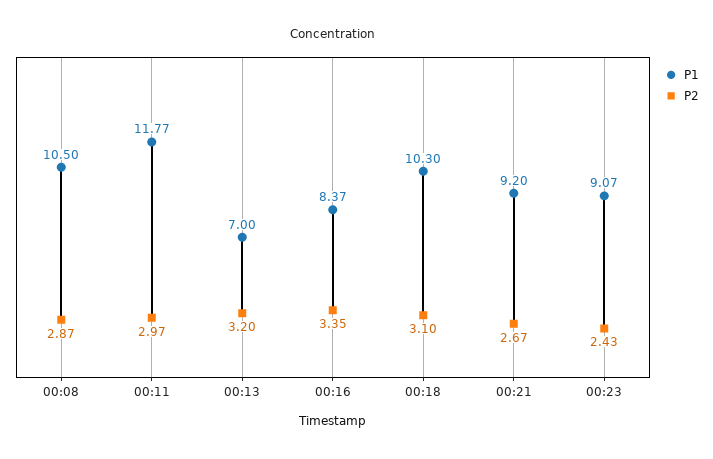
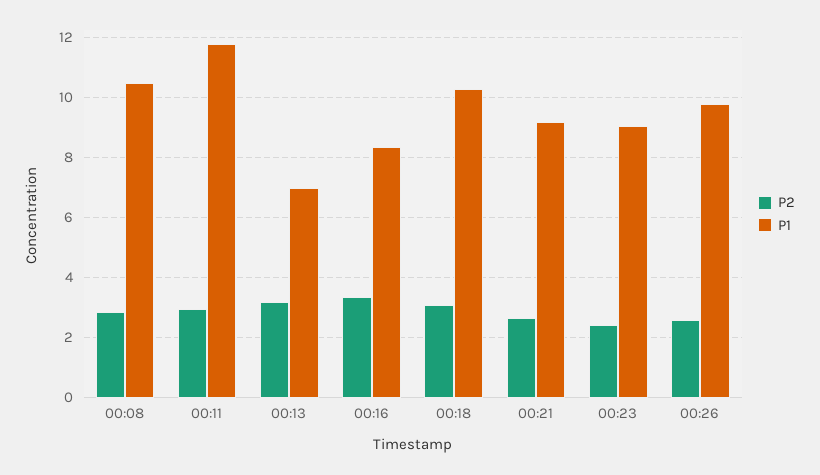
P2, 00:26: none -> 2.6
P1, 00:26: none -> 9.8

